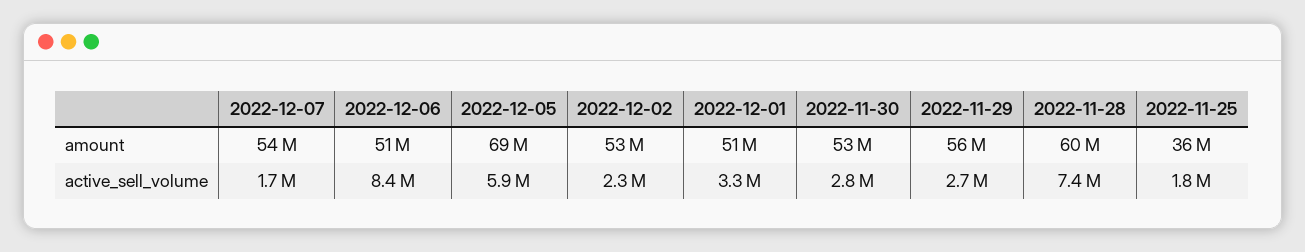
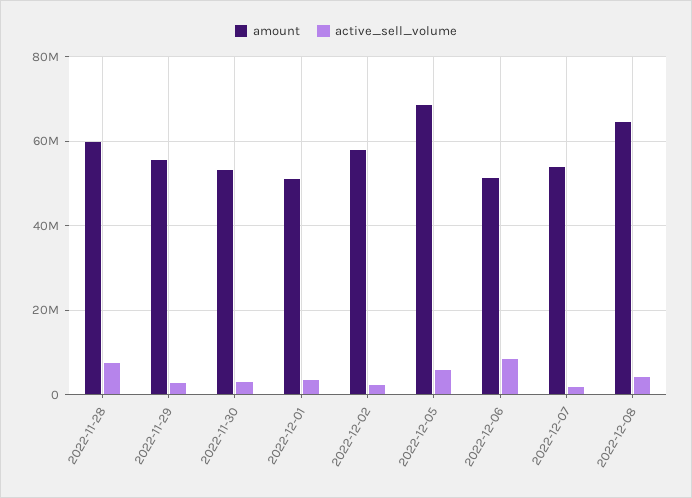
amount, 2022-12-02: 53000000 -> 58000000
amount, 2022-11-25: 36000000 -> none
active_sell_volume, 2022-11-25: 1800000 -> none
amount, 2022-12-08: none -> 64000000
active_sell_volume, 2022-12-08: none -> 4000000

